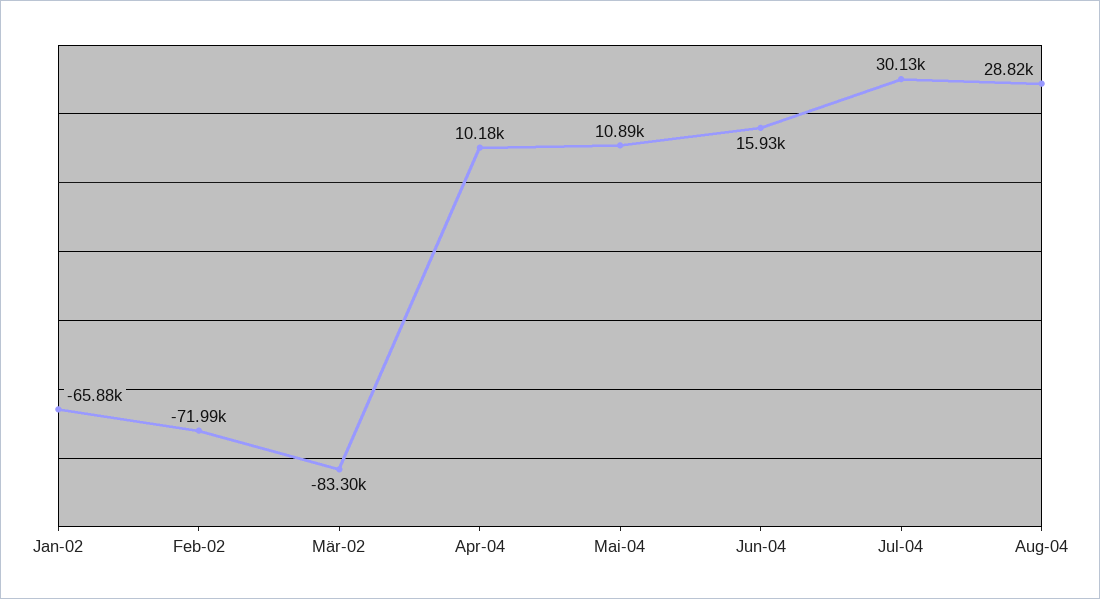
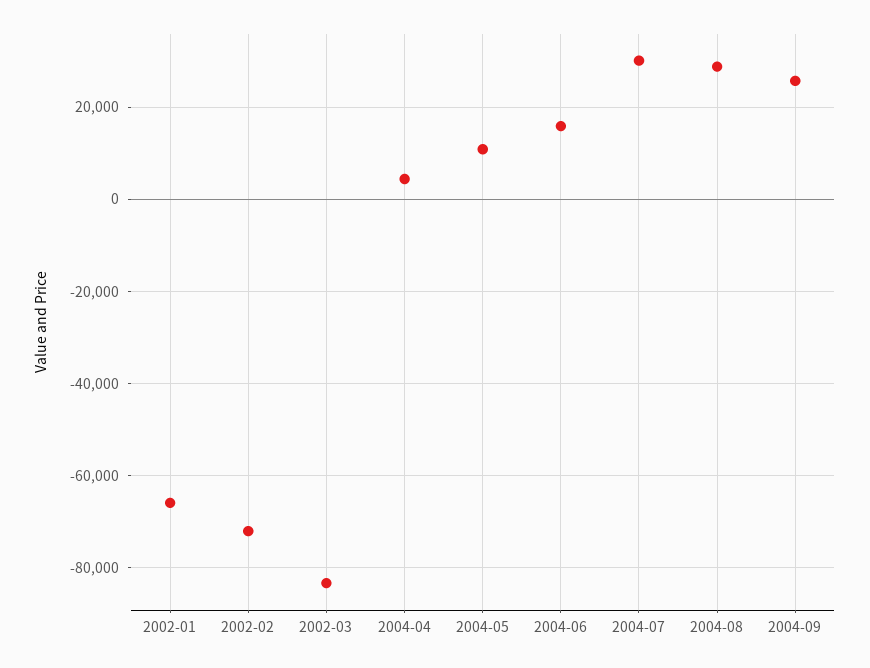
Apr-04: 10180 -> 4000
2004-09: none -> 26000

